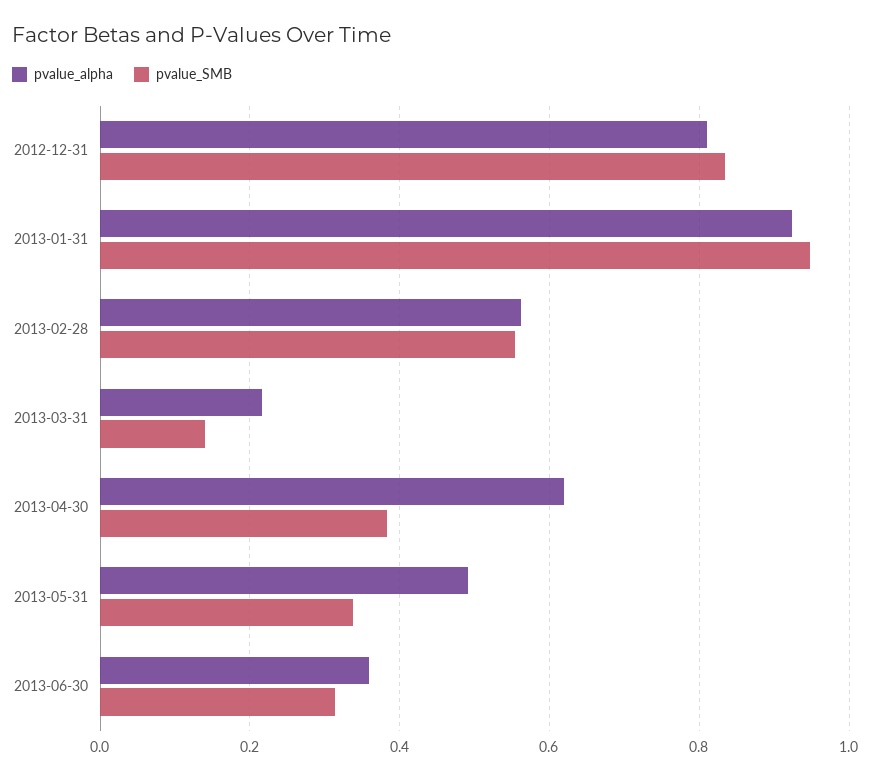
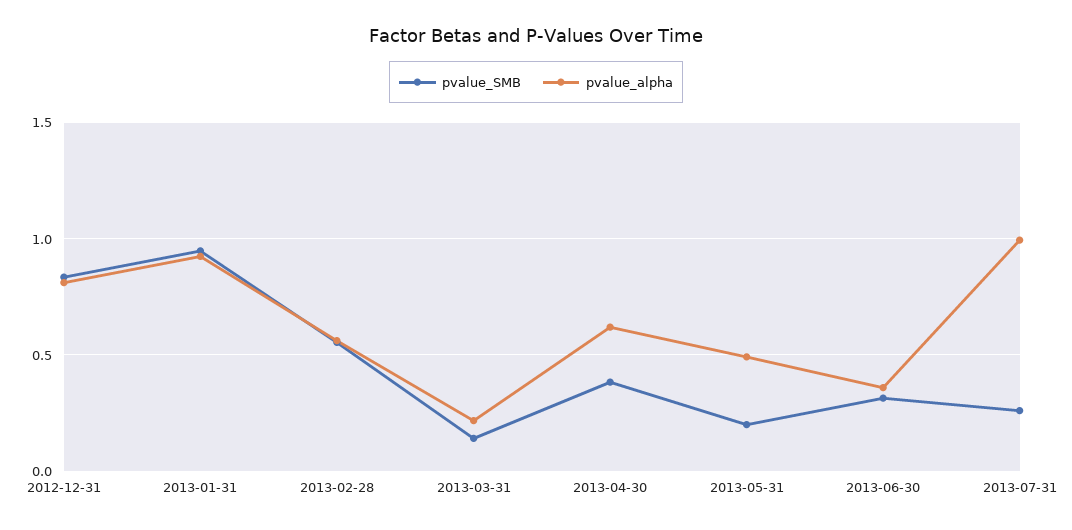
pvalue_SMB, 2013-05-31: 0.34 -> 0.2
pvalue_SMB, 2013-07-31: none -> 0.25
pvalue_alpha, 2013-07-31: none -> 1

